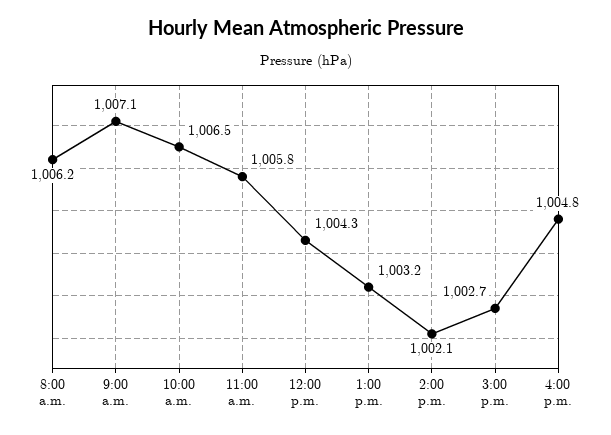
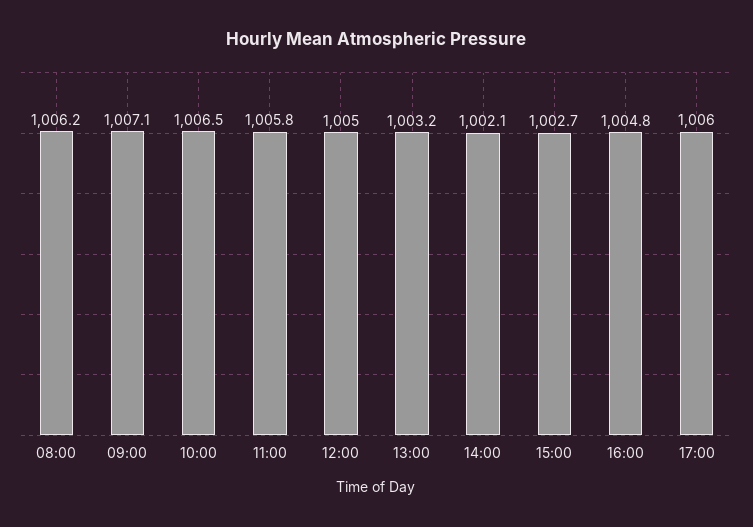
12:00 p.m.: 1004.3 -> 1005
17:00: none -> 1006

